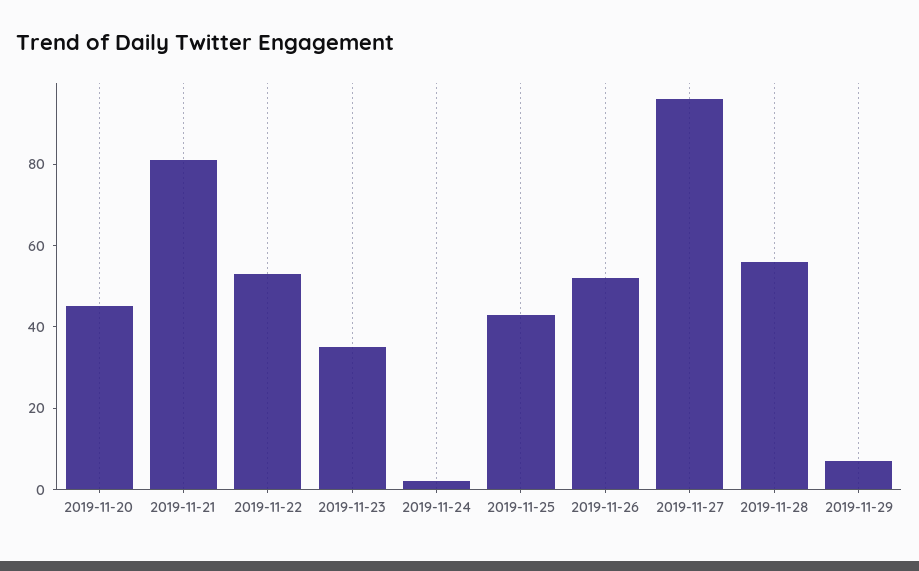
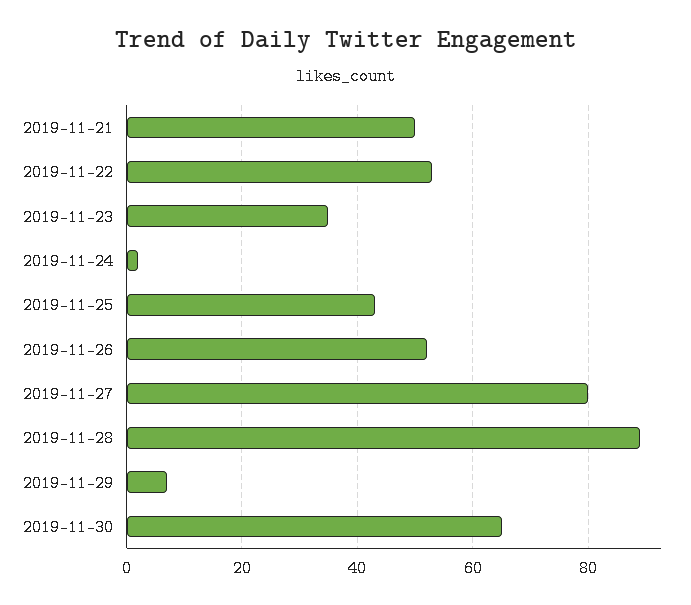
2019-11-20: 45 -> none
2019-11-21: 80 -> 50
2019-11-27: 95 -> 80
2019-11-28: 55 -> 90
2019-11-30: none -> 65

